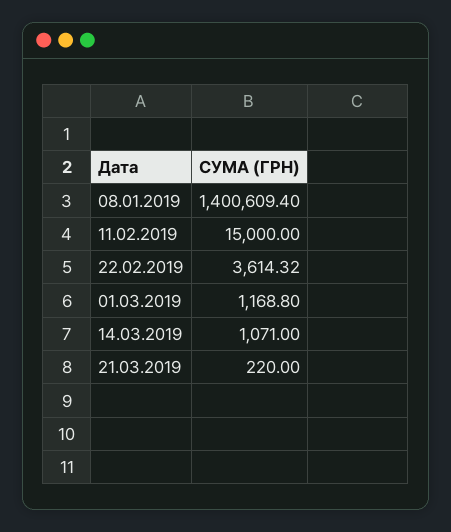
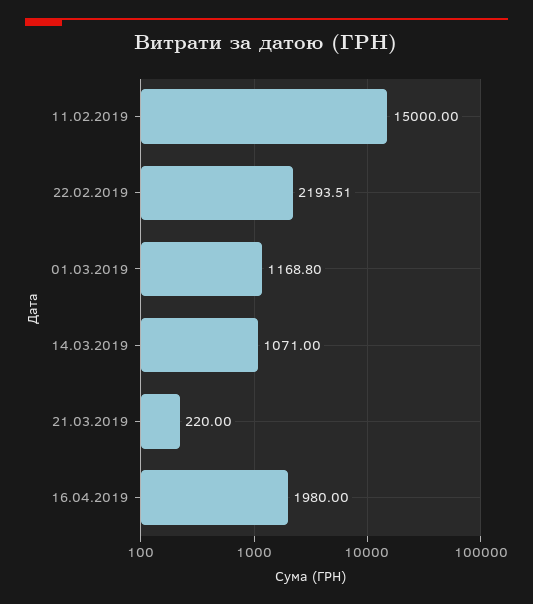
08.01.2019: 1400609.4 -> none
22.02.2019: 3614.32 -> 2193.51
16.04.2019: none -> 1980

